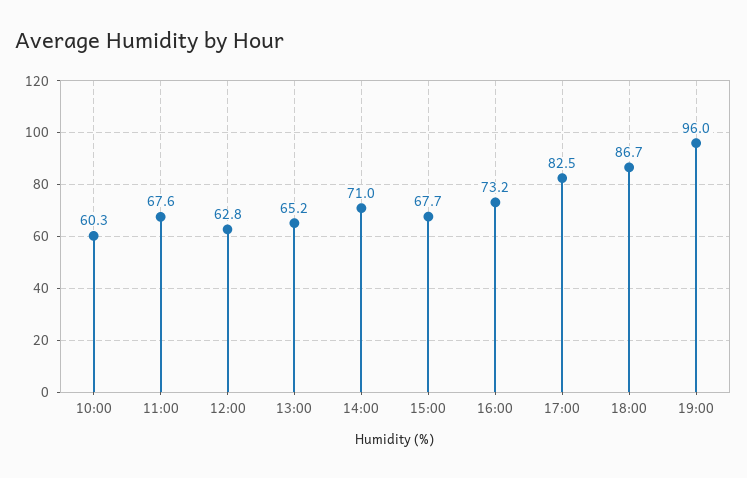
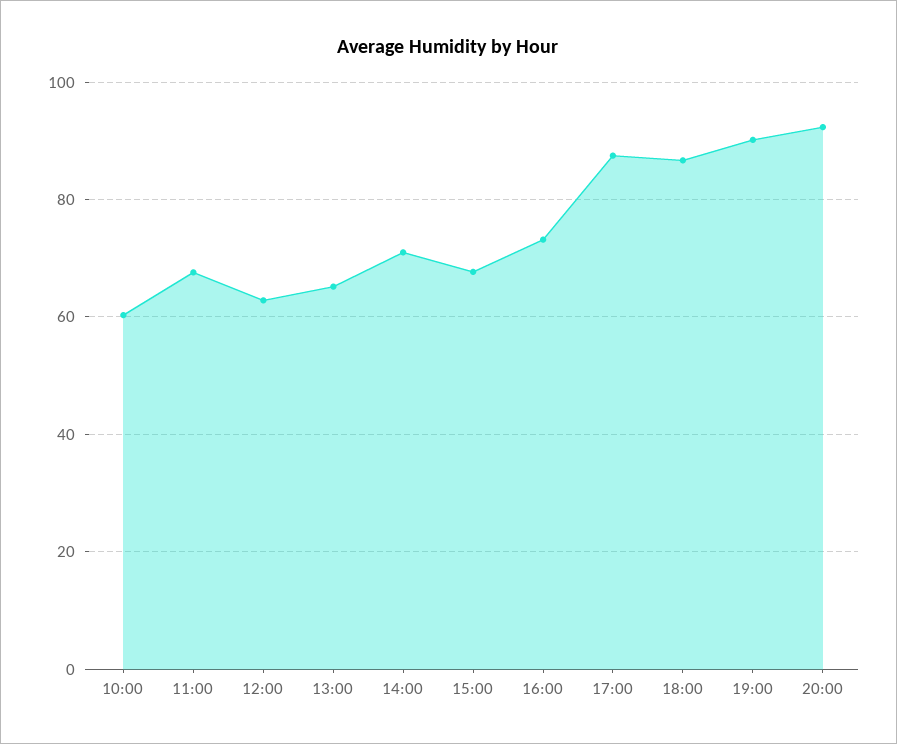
17:00: 82.5 -> 88
19:00: 96 -> 90
20:00: none -> 92

